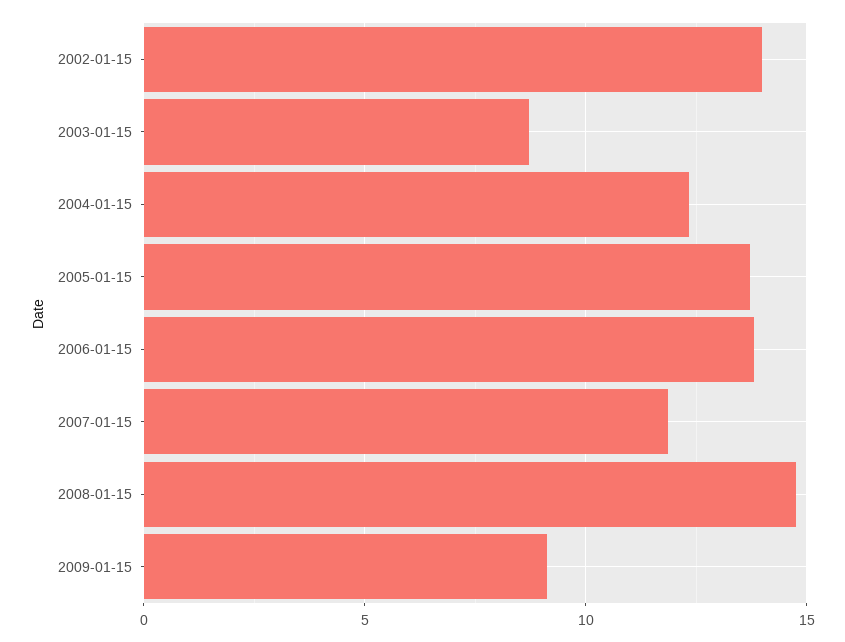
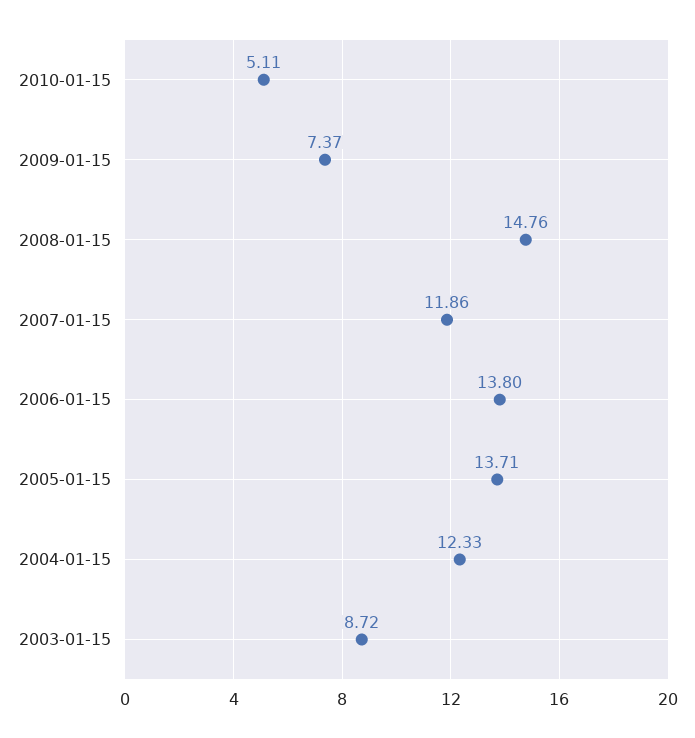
2002-01-15: 14 -> none
2009-01-15: 9 -> 7.37
2010-01-15: none -> 5.11

